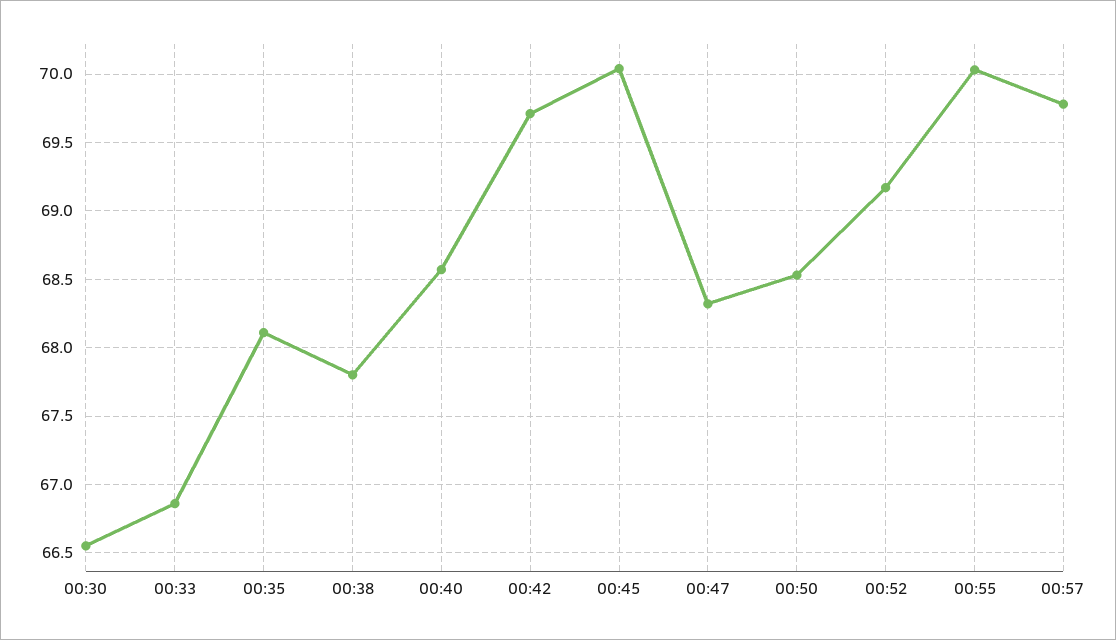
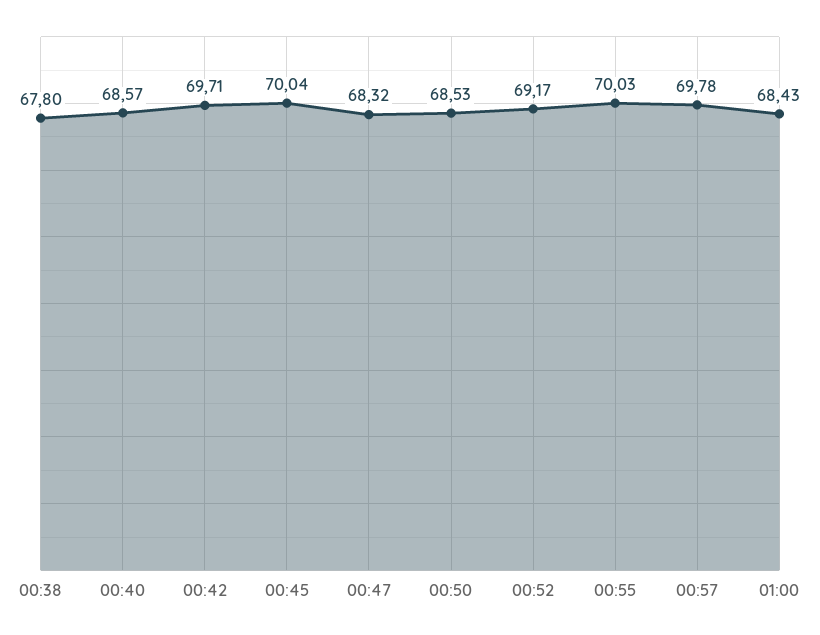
00:30: 66.55 -> none
00:33: 66.85 -> none
00:35: 68.1 -> none
01:00: none -> 68.43

